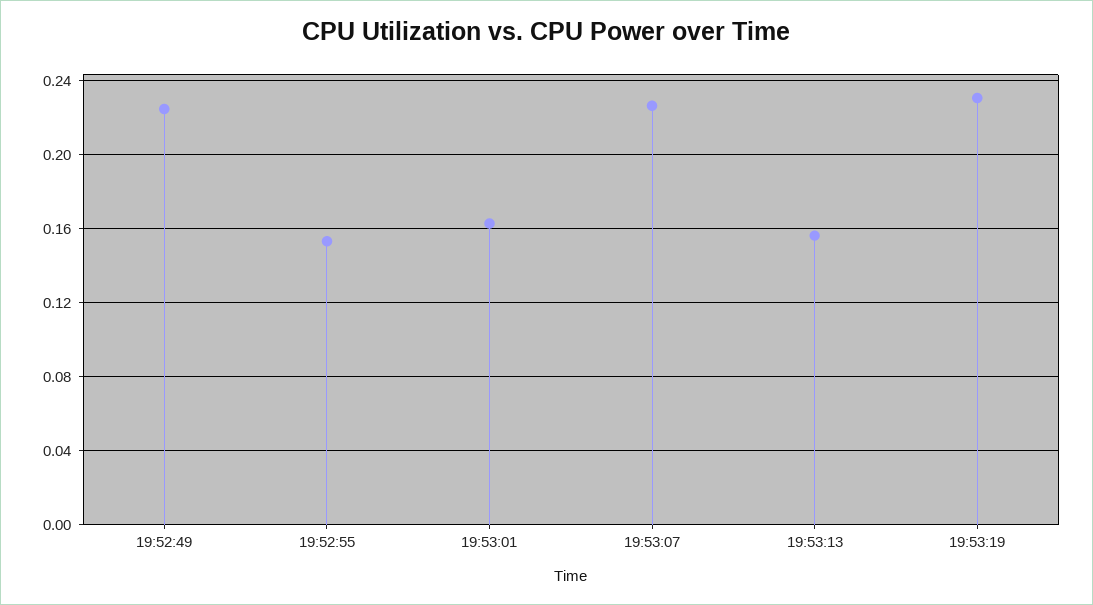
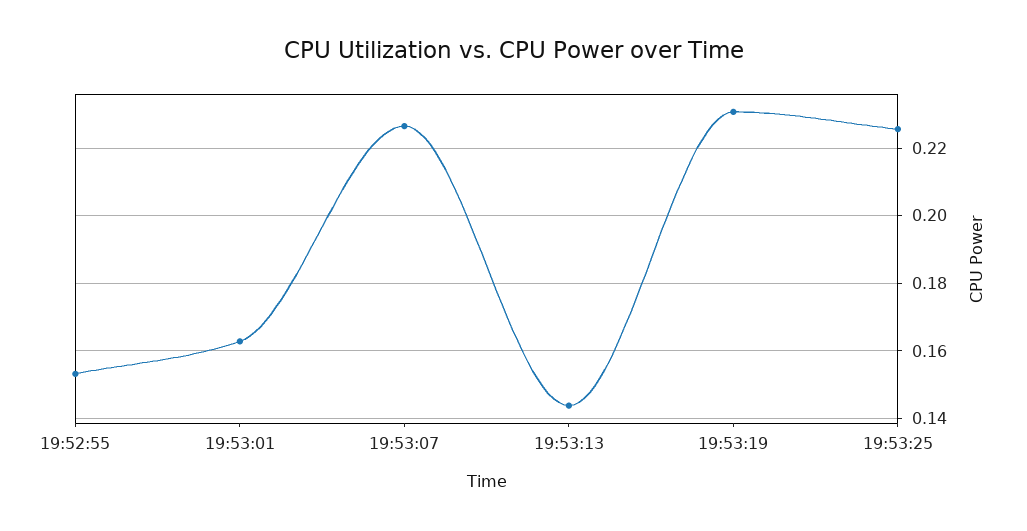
19:52:49: 0.225 -> none
19:53:13: 0.155 -> 0.144
19:53:25: none -> 0.226

